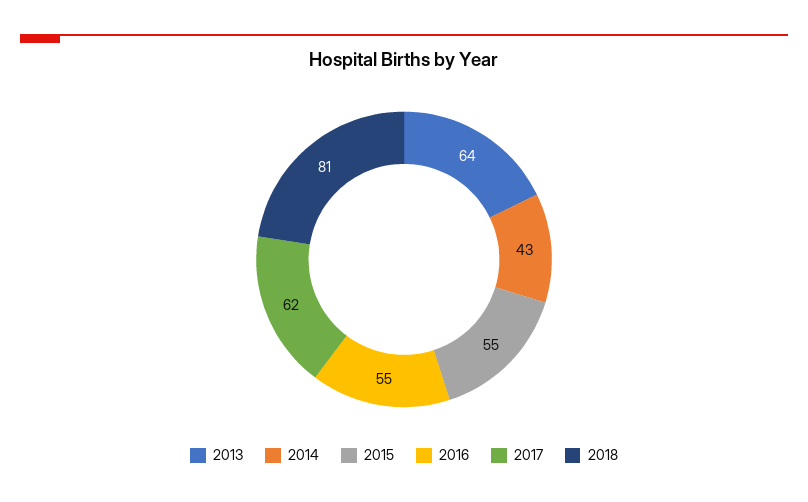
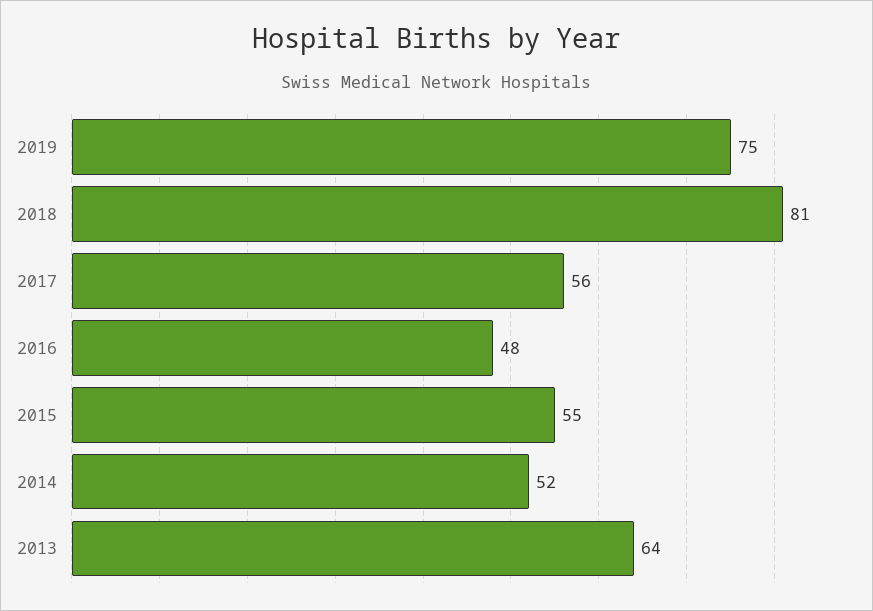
2014: 43 -> 52
2016: 55 -> 48
2017: 62 -> 56
2019: none -> 75

